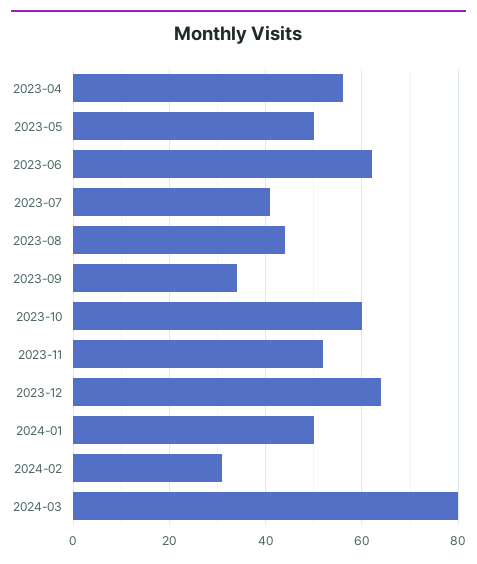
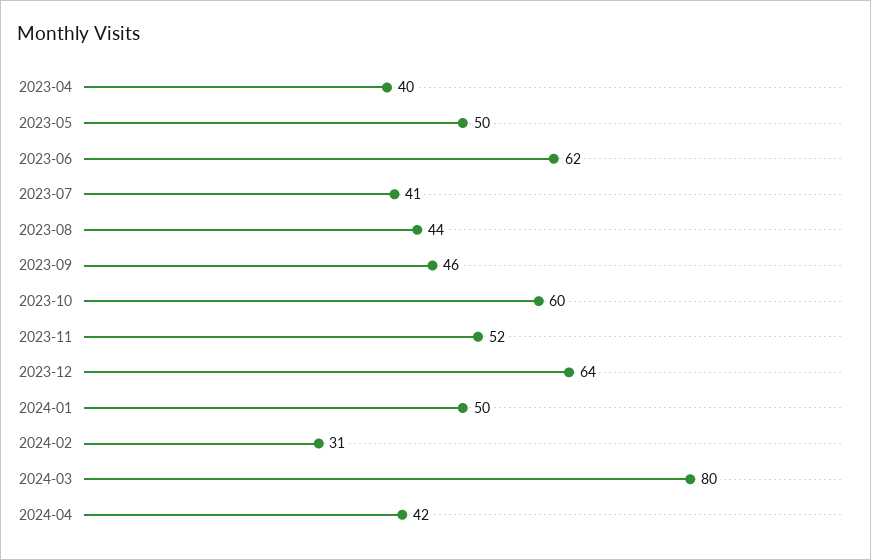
2023-04: 55 -> 40
2023-09: 35 -> 46
2024-04: none -> 42

